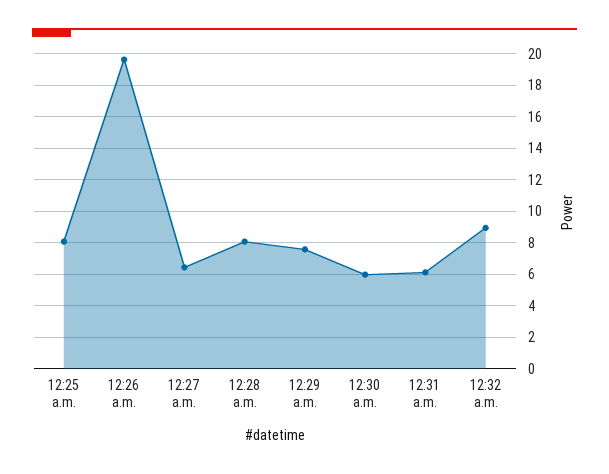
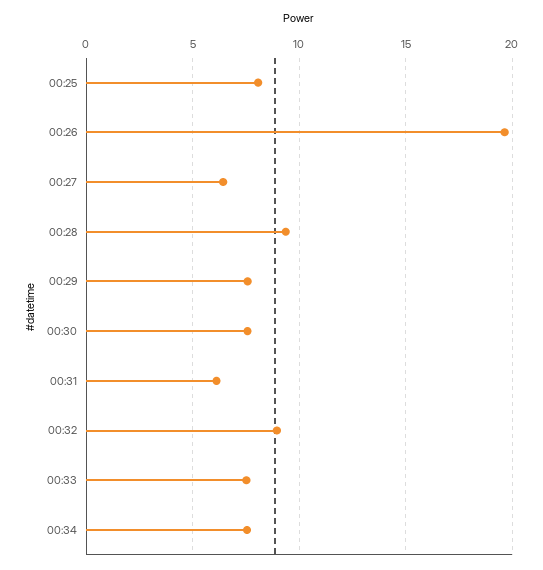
12:28 a.m.: 8 -> 9.5
12:30 a.m.: 6 -> 7.5
00:33: none -> 7.5
00:34: none -> 7.5

